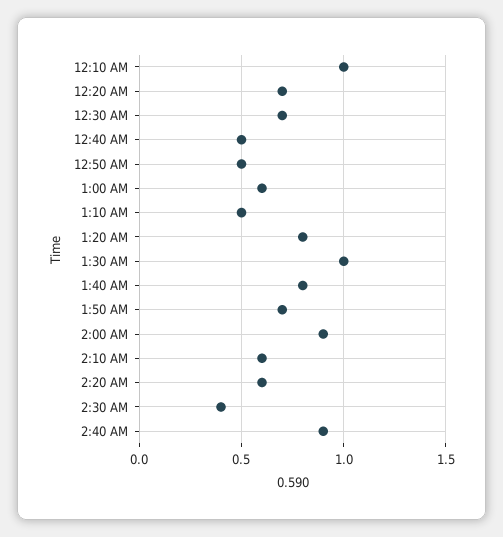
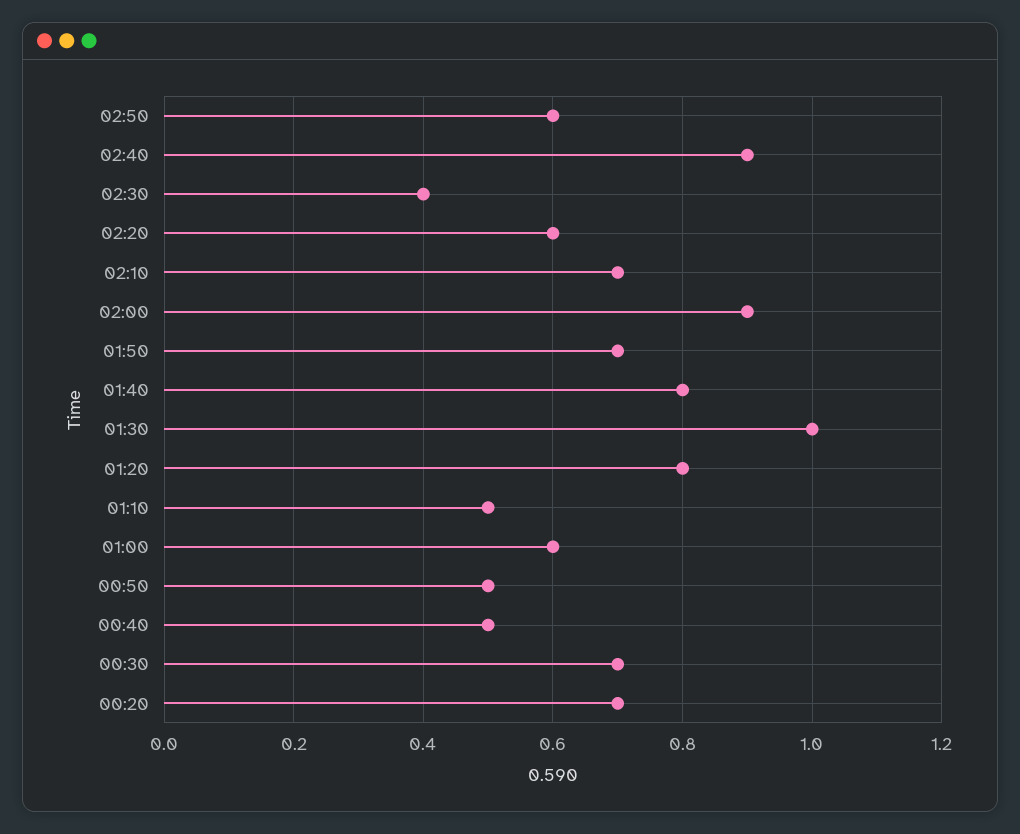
12:10 AM: 1 -> none
2:10 AM: 0.6 -> 0.7
02:50: none -> 0.6

